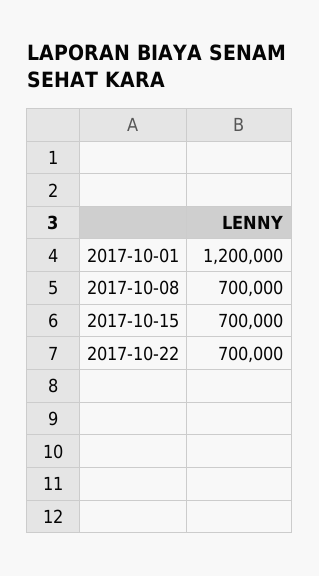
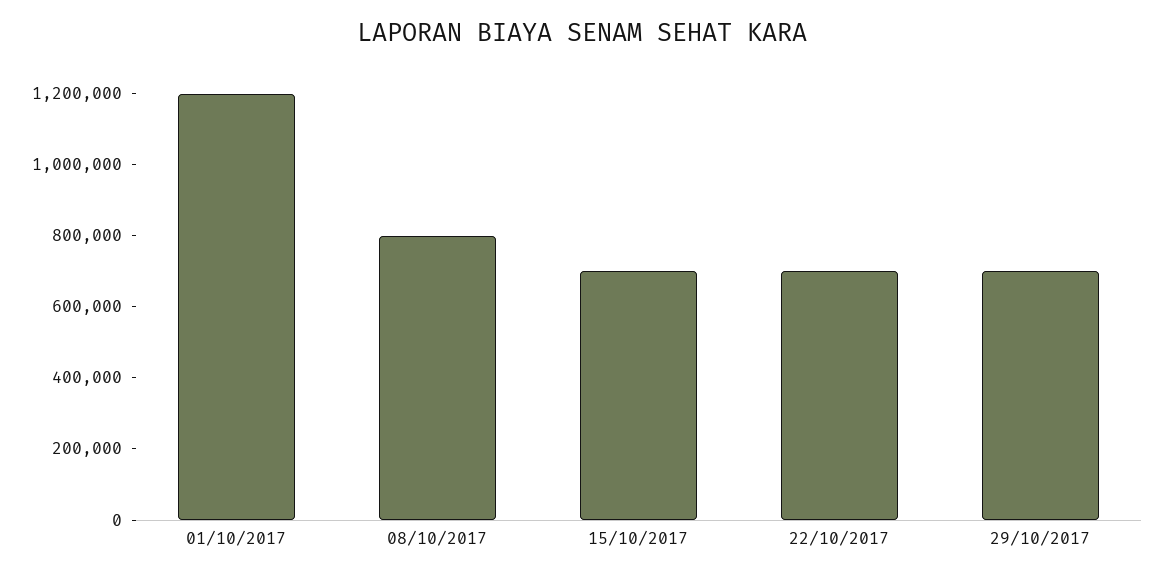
2017-10-08: 700000 -> 800000
29/10/2017: none -> 700000

